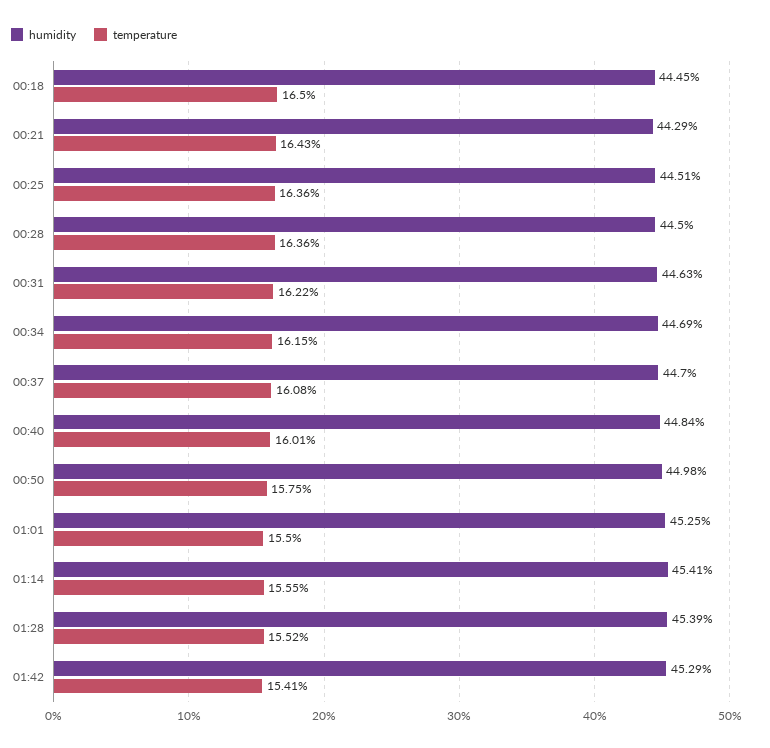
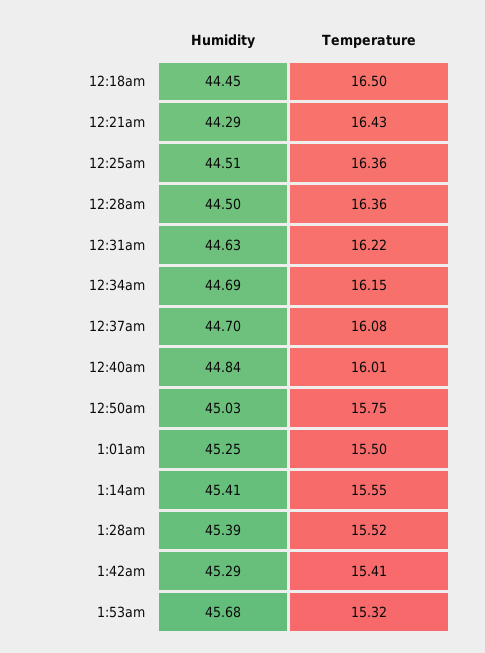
humidity, 00:50: 44.98 -> 45.03
humidity, 1:53am: none -> 45.68
temperature, 1:53am: none -> 15.32

